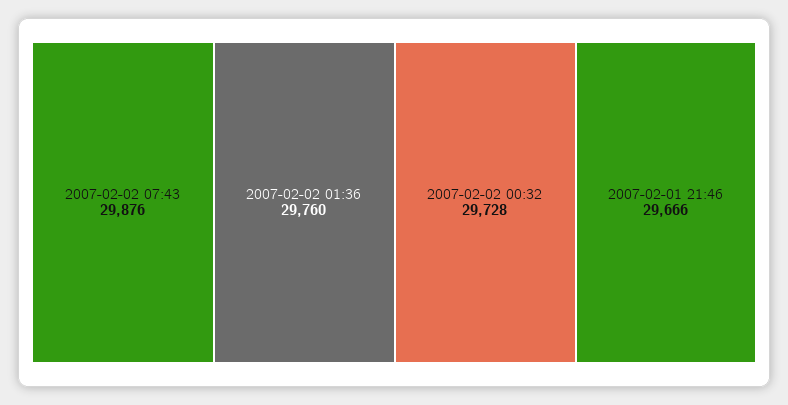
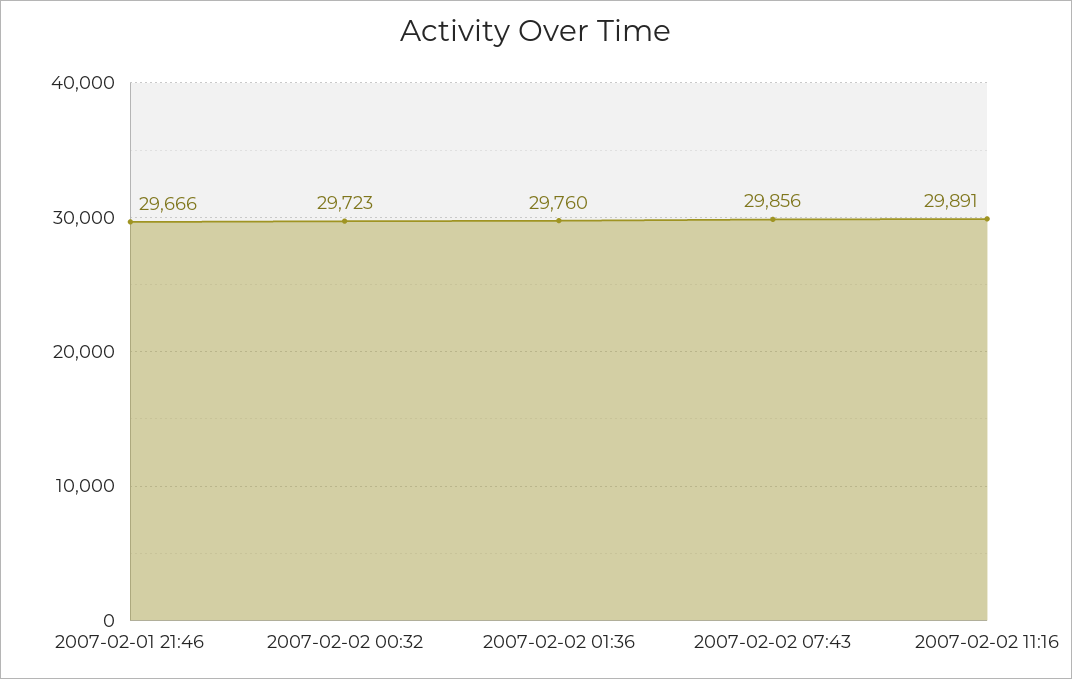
2007-02-02 07:43: 29876 -> 29856
2007-02-02 00:32: 29728 -> 29723
2007-02-02 11:16: none -> 29891

